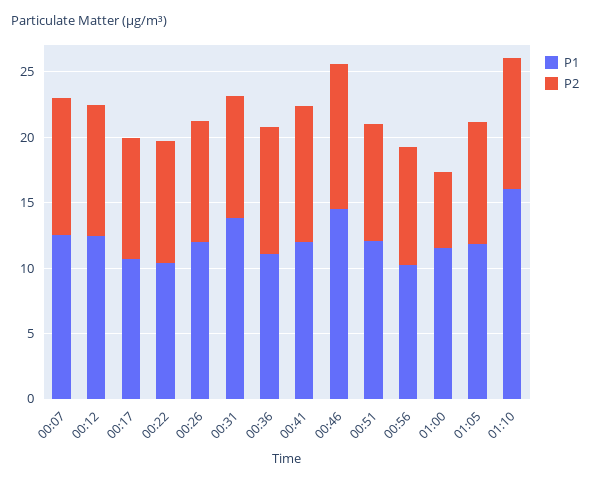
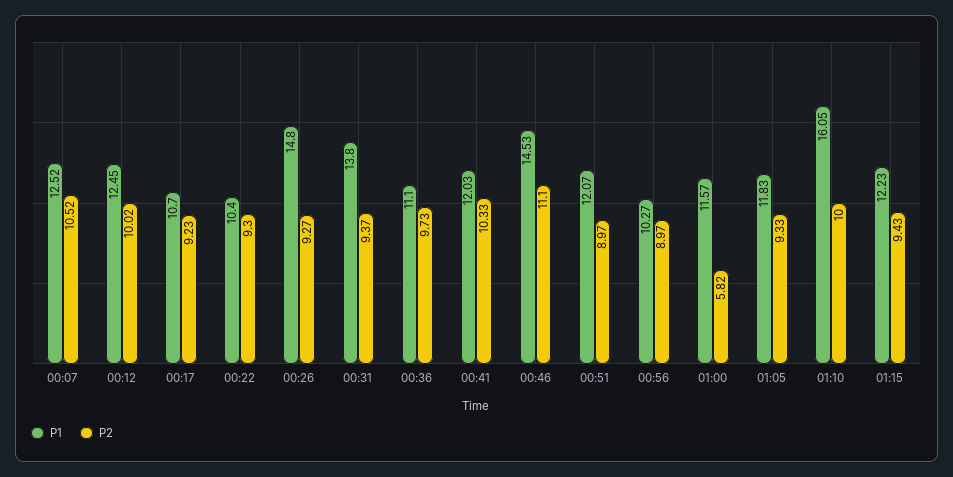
P1, 00:26: 12 -> 14.8
P1, 01:15: none -> 12.23
P2, 01:15: none -> 9.43

